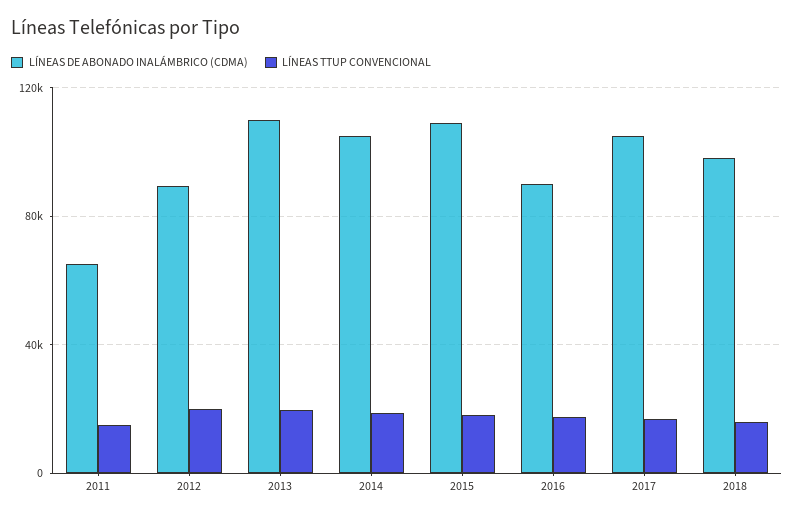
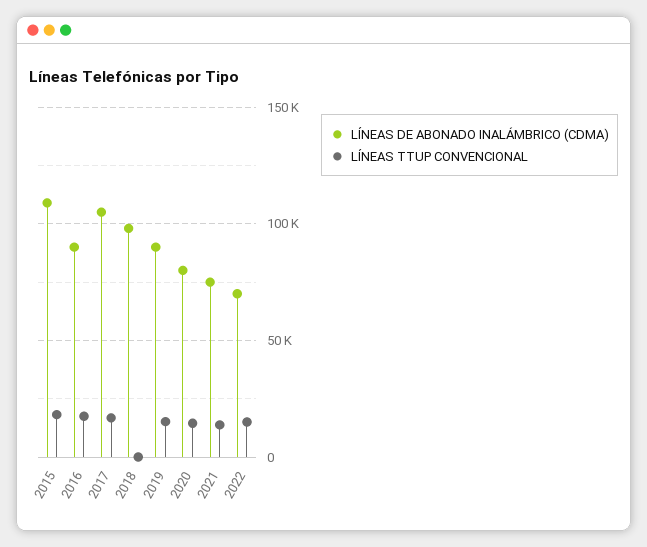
LÍNEAS DE ABONADO INALÁMBRICO (CDMA), 2011: 65000 -> none
LÍNEAS TTUP CONVENCIONAL, 2011: 15000 -> none
LÍNEAS DE ABONADO INALÁMBRICO (CDMA), 2012: 90000 -> none
LÍNEAS TTUP CONVENCIONAL, 2012: 20000 -> none
LÍNEAS DE ABONADO INALÁMBRICO (CDMA), 2013: 110000 -> none
LÍNEAS TTUP CONVENCIONAL, 2013: 20000 -> none
LÍNEAS DE ABONADO INALÁMBRICO (CDMA), 2014: 105000 -> none
LÍNEAS TTUP CONVENCIONAL, 2014: 20000 -> none
LÍNEAS TTUP CONVENCIONAL, 2018: 15000 -> 0
LÍNEAS DE ABONADO INALÁMBRICO (CDMA), 2019: none -> 90000
LÍNEAS TTUP CONVENCIONAL, 2019: none -> 15000
LÍNEAS DE ABONADO INALÁMBRICO (CDMA), 2020: none -> 80000
LÍNEAS TTUP CONVENCIONAL, 2020: none -> 15000
LÍNEAS DE ABONADO INALÁMBRICO (CDMA), 2021: none -> 75000
LÍNEAS TTUP CONVENCIONAL, 2021: none -> 15000
LÍNEAS DE ABONADO INALÁMBRICO (CDMA), 2022: none -> 70000
LÍNEAS TTUP CONVENCIONAL, 2022: none -> 15000

